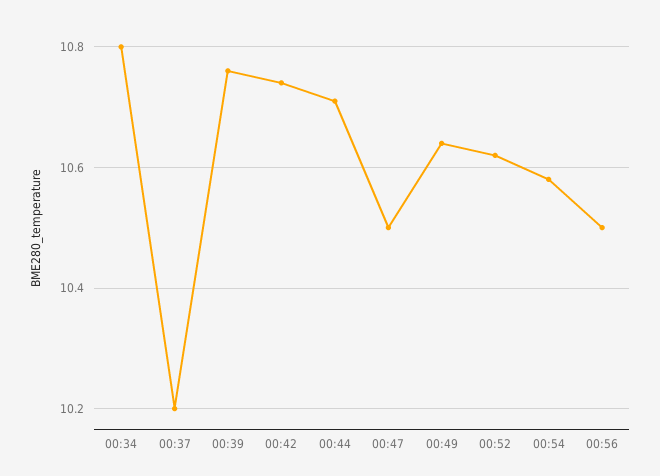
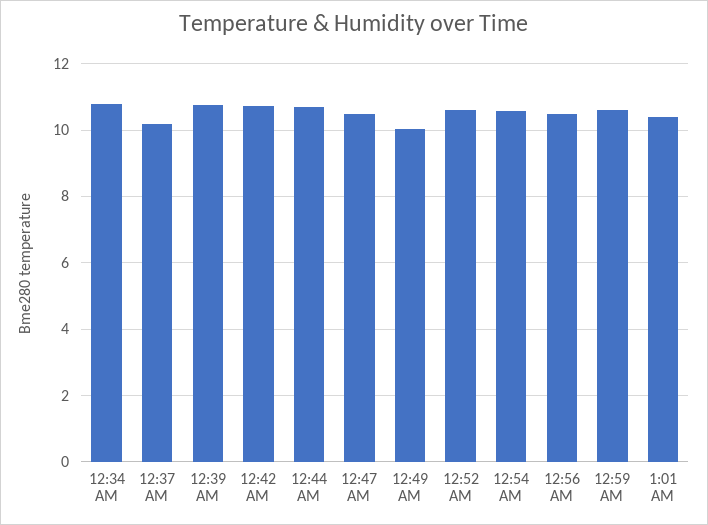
00:49: 10.65 -> 10
12:59 AM: none -> 10.6
1:01 AM: none -> 10.4

